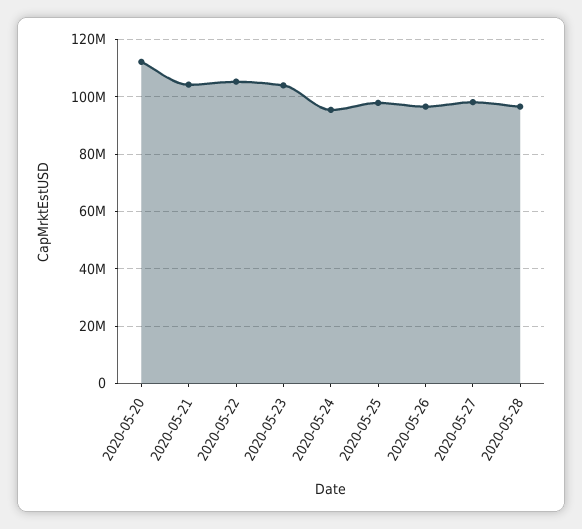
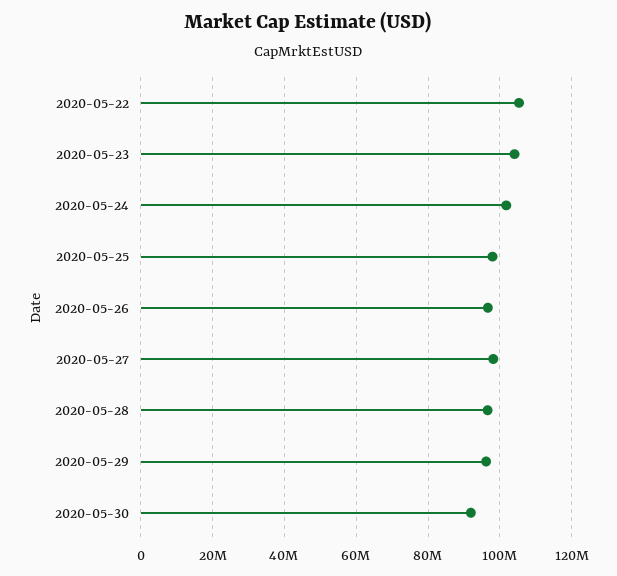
2020-05-20: 112500000 -> none
2020-05-21: 105000000 -> none
2020-05-24: 95000000 -> 102000000
2020-05-29: none -> 96000000
2020-05-30: none -> 92000000

